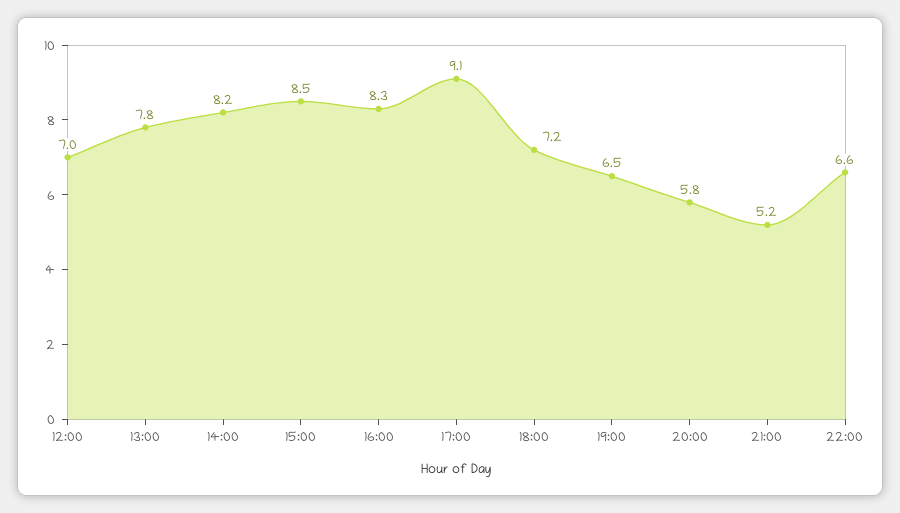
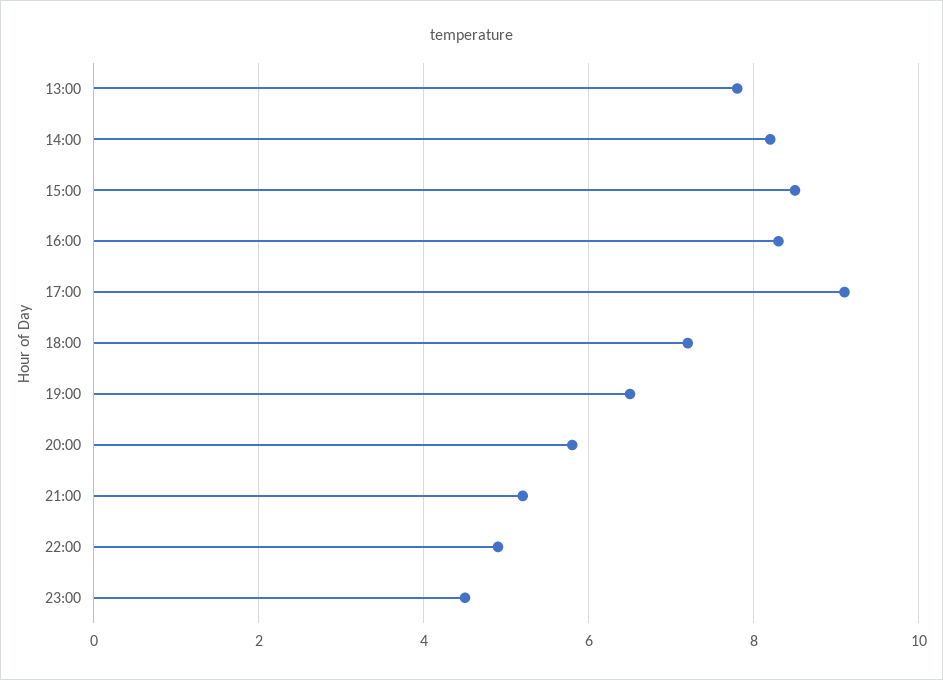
12:00: 7 -> none
22:00: 6.6 -> 5
23:00: none -> 4.5

